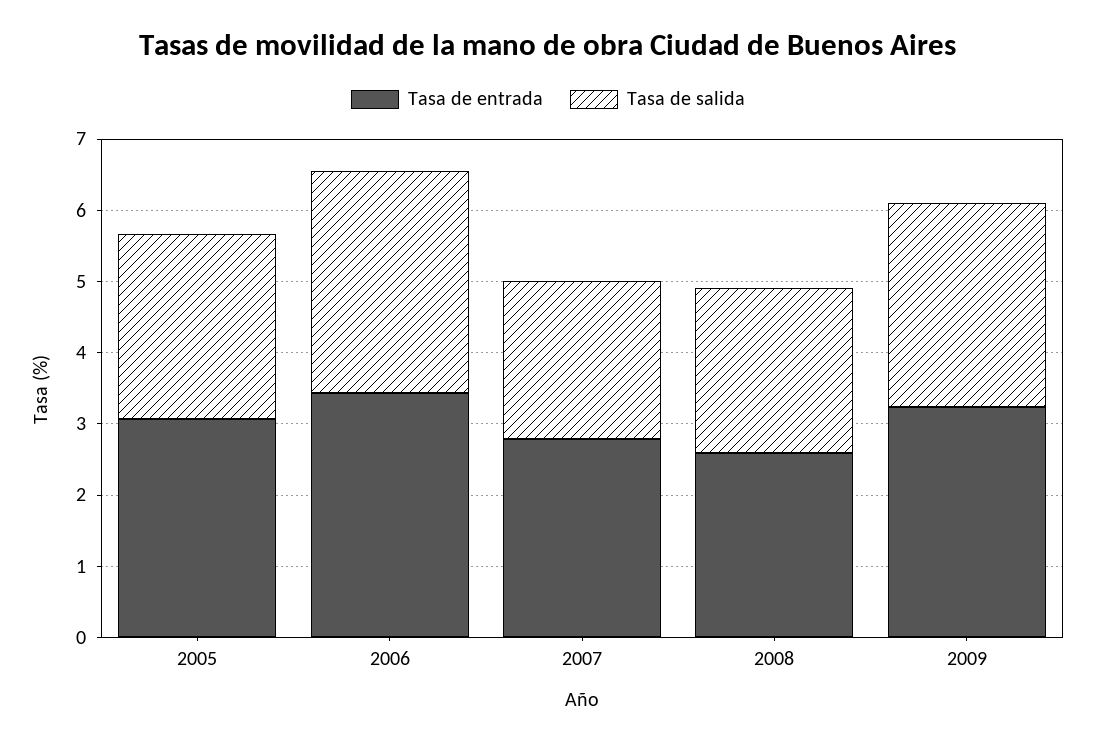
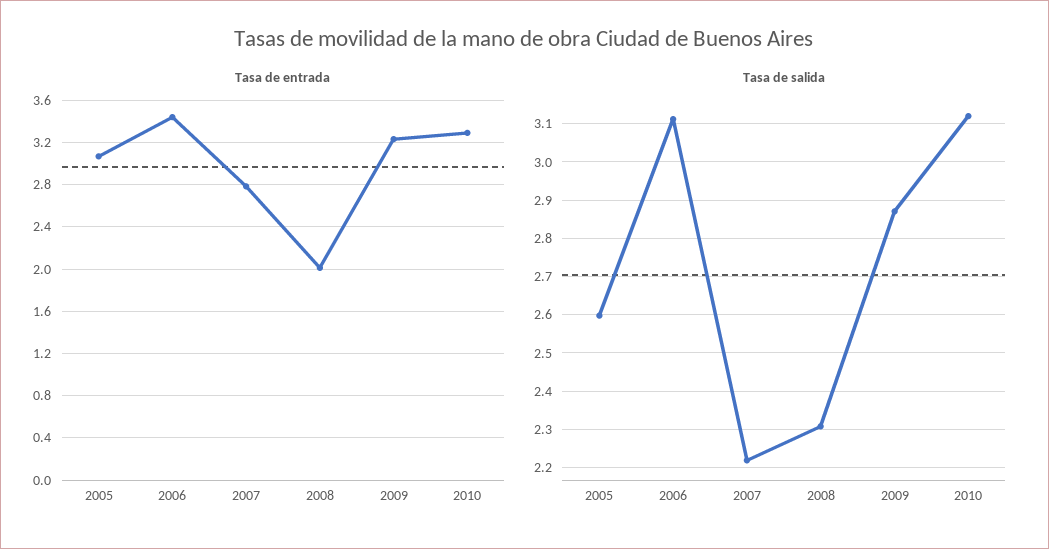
Tasa de entrada, 2008: 2.6 -> 2
Tasa de entrada, 2010: none -> 3.3
Tasa de salida, 2010: none -> 3.12

